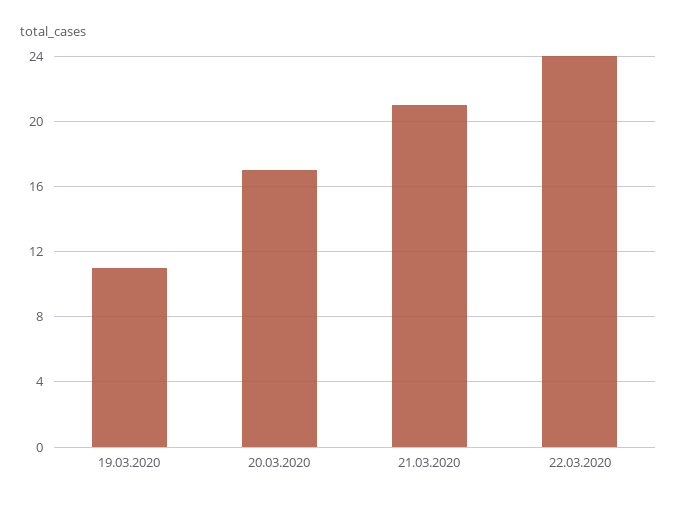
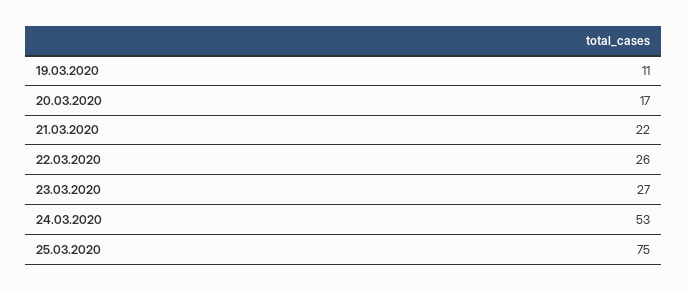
21.03.2020: 21 -> 22
22.03.2020: 24 -> 26
23.03.2020: none -> 27
24.03.2020: none -> 53
25.03.2020: none -> 75

